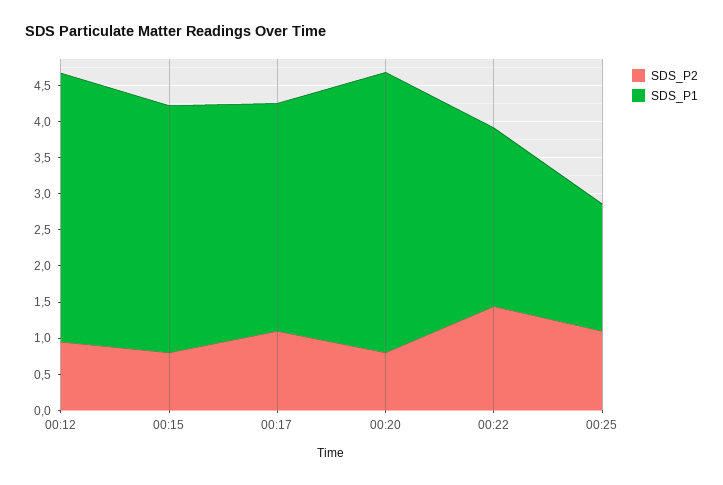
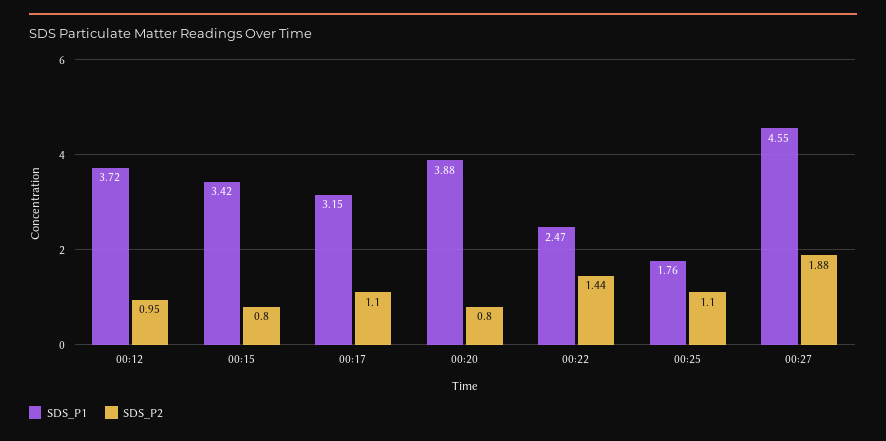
SDS_P1, 00:27: none -> 4.55
SDS_P2, 00:27: none -> 1.88

